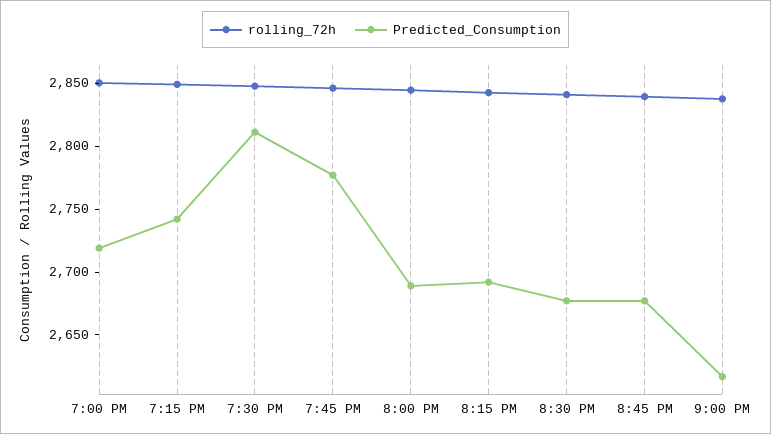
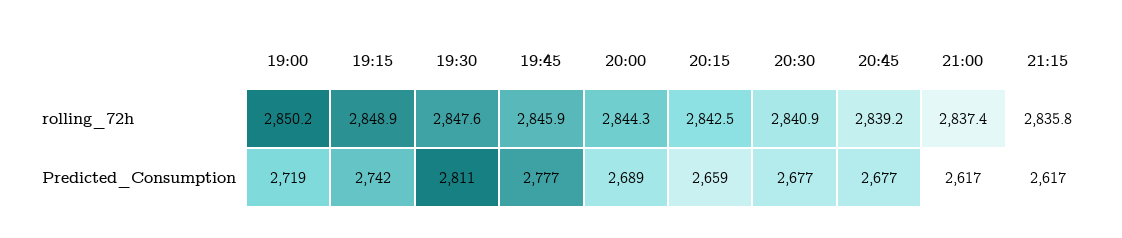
Predicted_Consumption, 8:15 PM: 2690 -> 2659
rolling_72h, 21:15: none -> 2835.8
Predicted_Consumption, 21:15: none -> 2617

